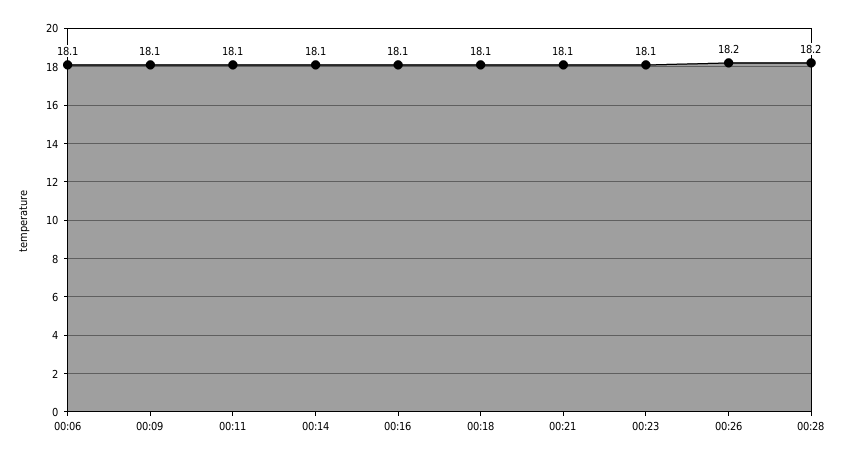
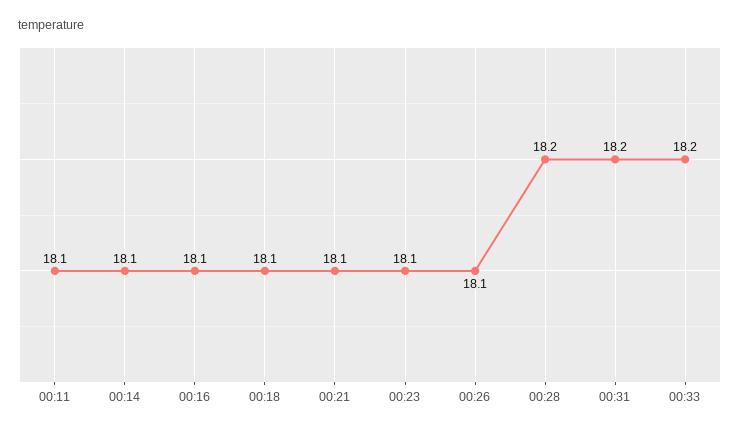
00:06: 18.1 -> none
00:09: 18.1 -> none
00:26: 18.2 -> 18.1
00:31: none -> 18.2
00:33: none -> 18.2

